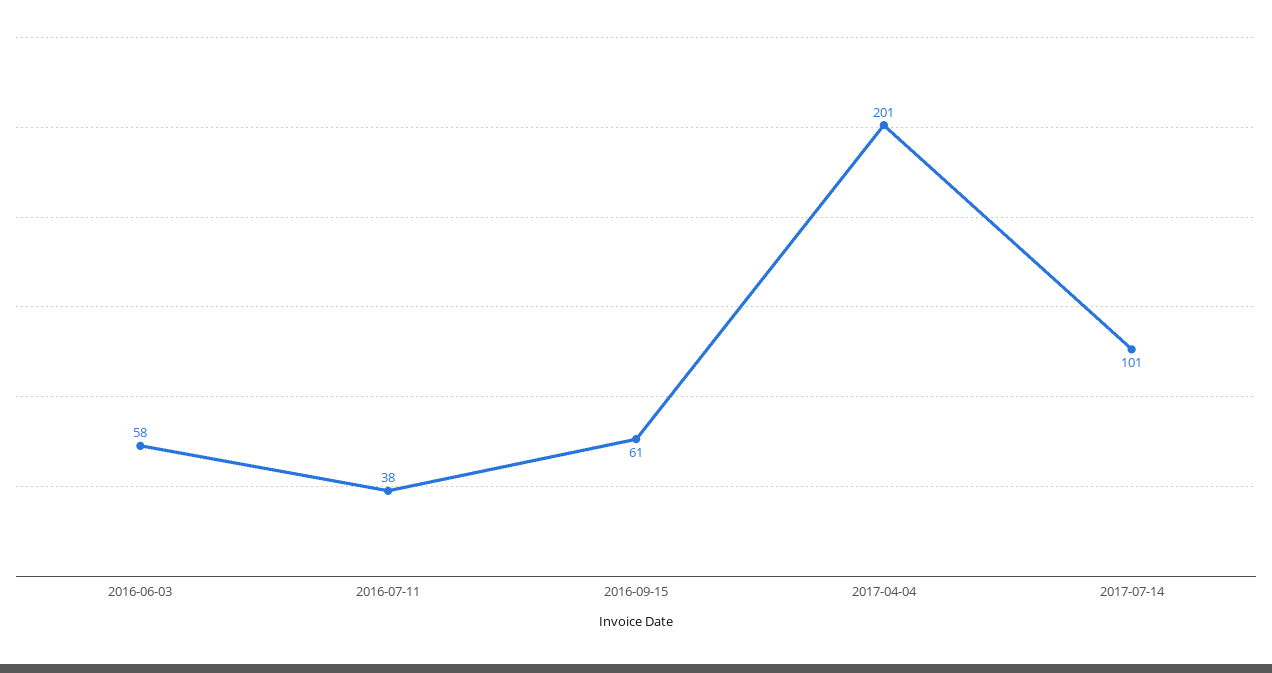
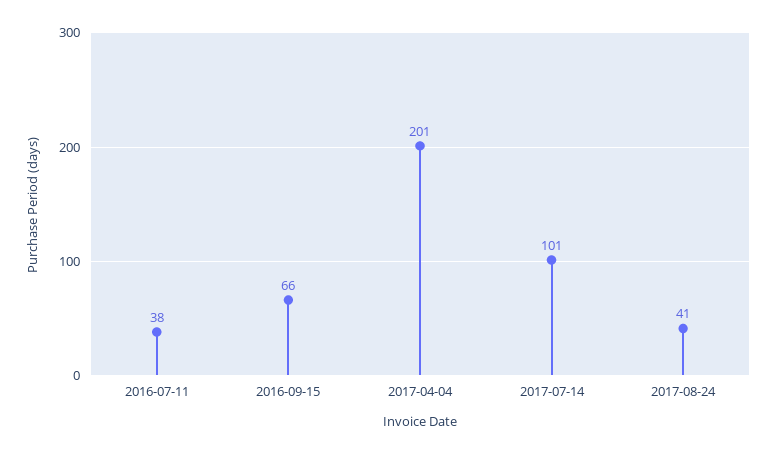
2016-06-03: 58 -> none
2016-09-15: 61 -> 66
2017-08-24: none -> 41

